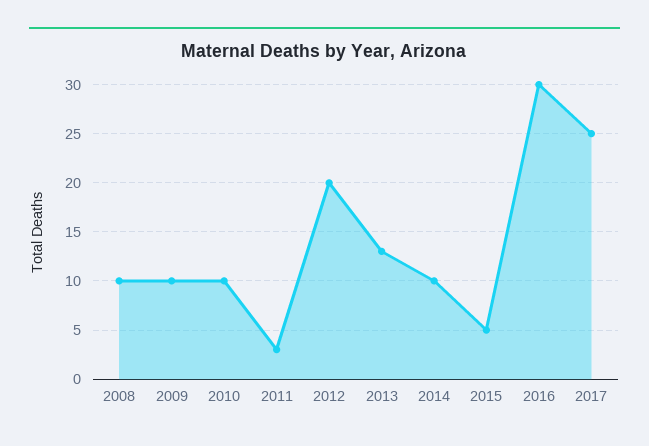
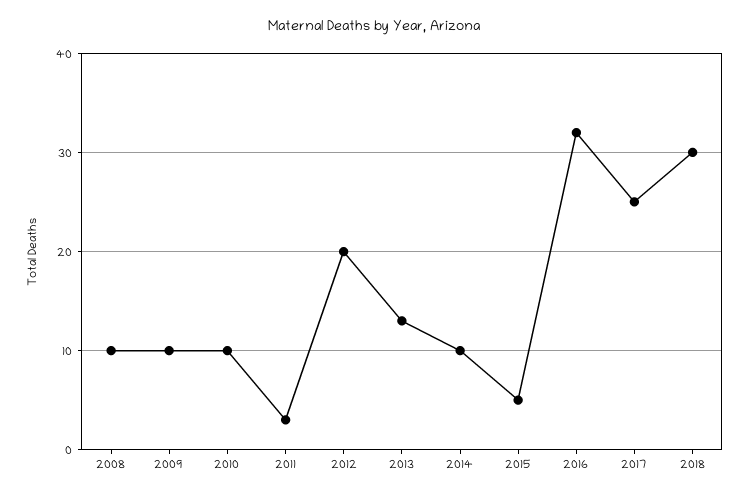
2016: 30 -> 32
2018: none -> 30

